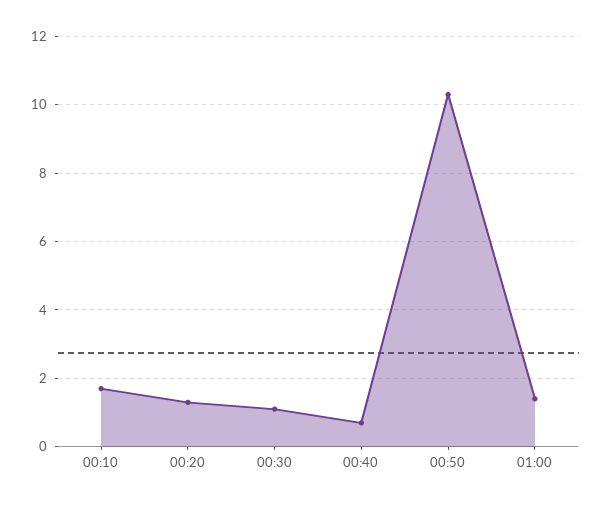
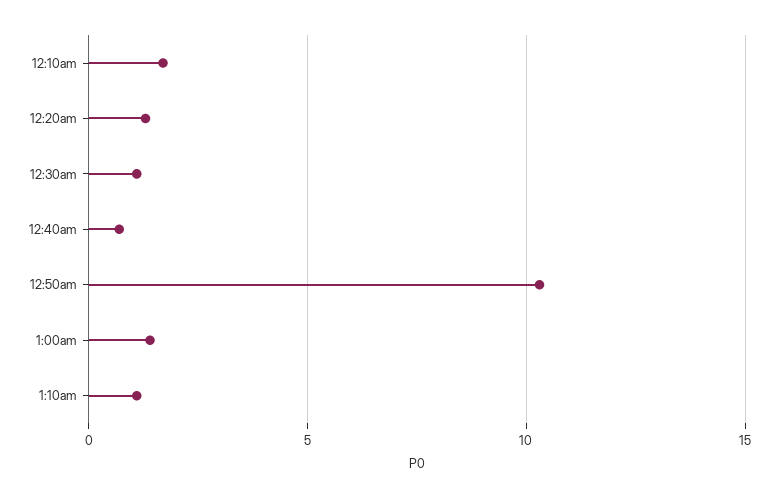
1:10am: none -> 1

